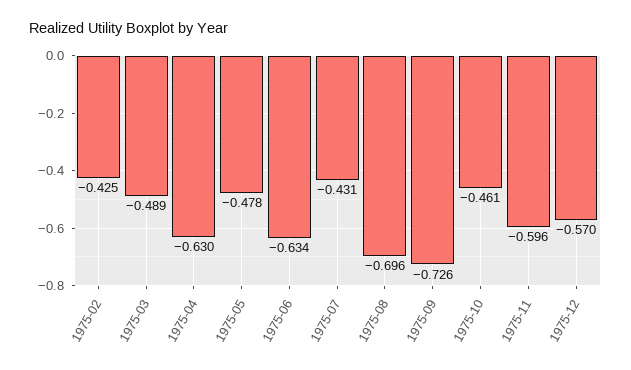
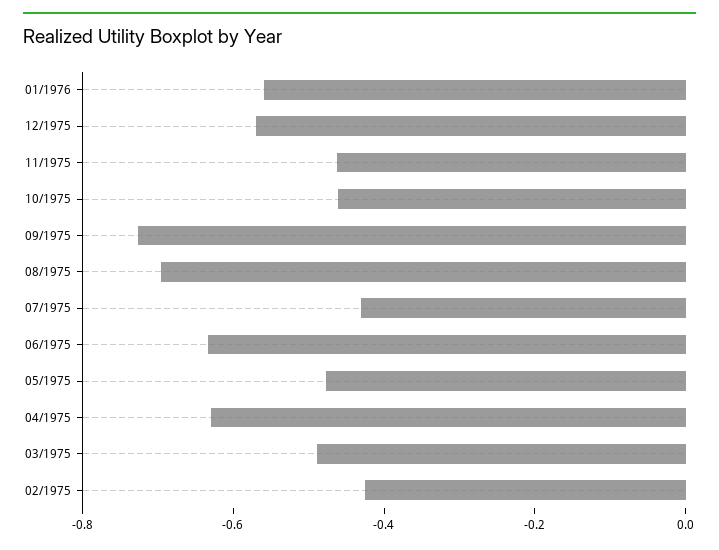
1975-11: -0.596 -> -0.45
01/1976: none -> -0.55

